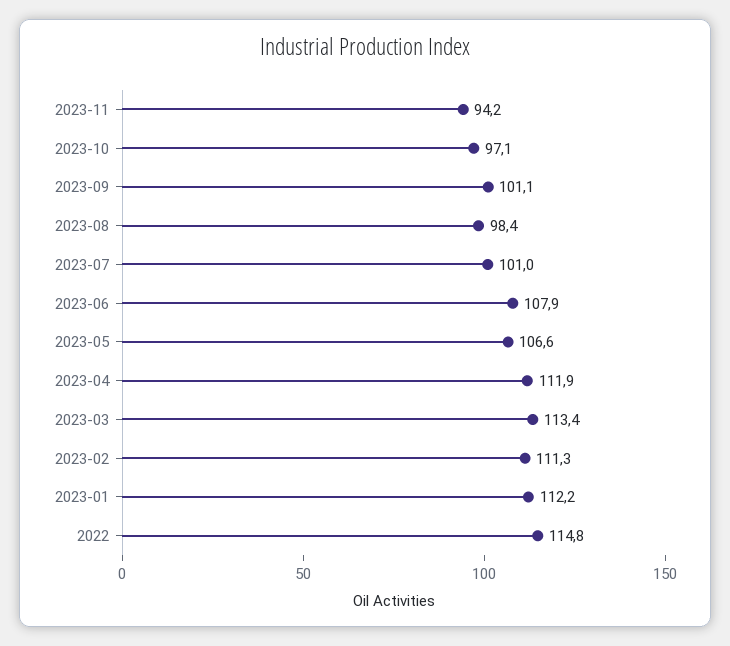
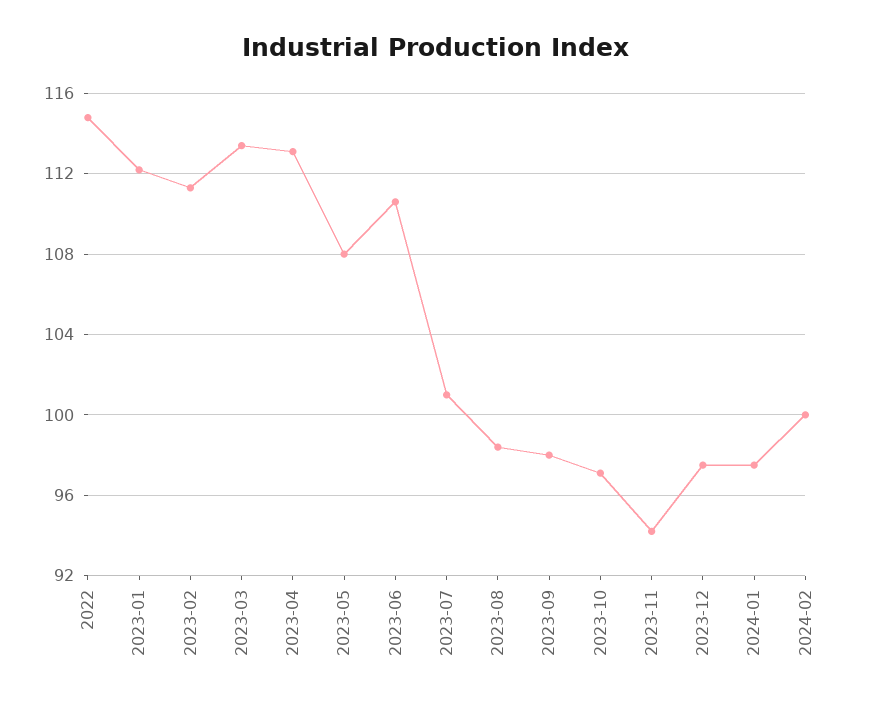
2023-09: 101.1 -> 98
2023-06: 107.9 -> 110.5
2023-05: 106.6 -> 108
2023-04: 111.9 -> 113
2023-12: none -> 97.5
2024-01: none -> 97.5
2024-02: none -> 100

